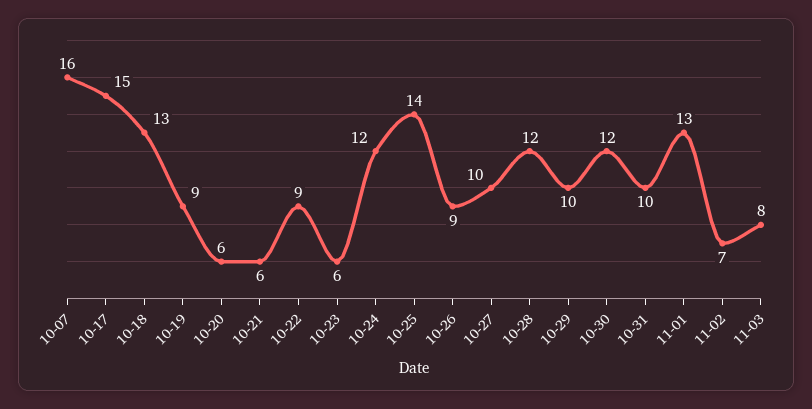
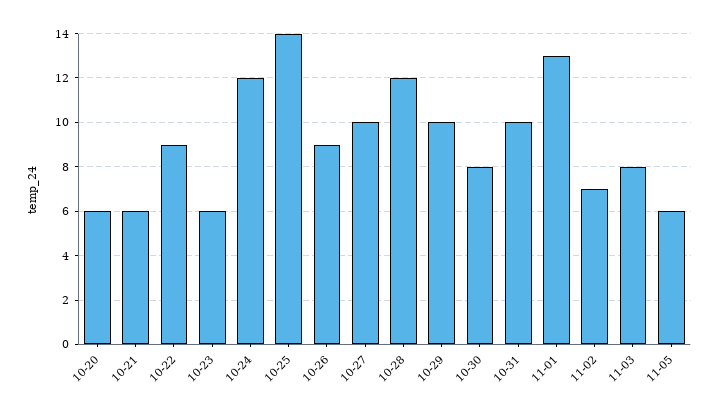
10-07: 16 -> none
10-17: 15 -> none
10-18: 13 -> none
10-19: 9 -> none
10-30: 12 -> 8
11-05: none -> 6

